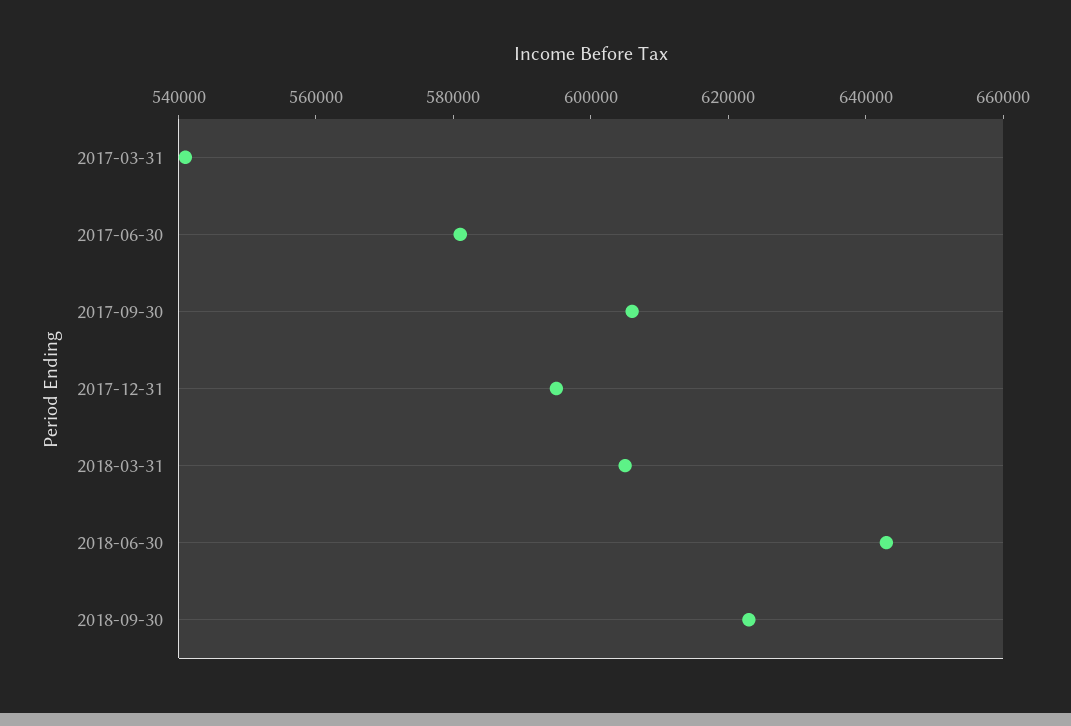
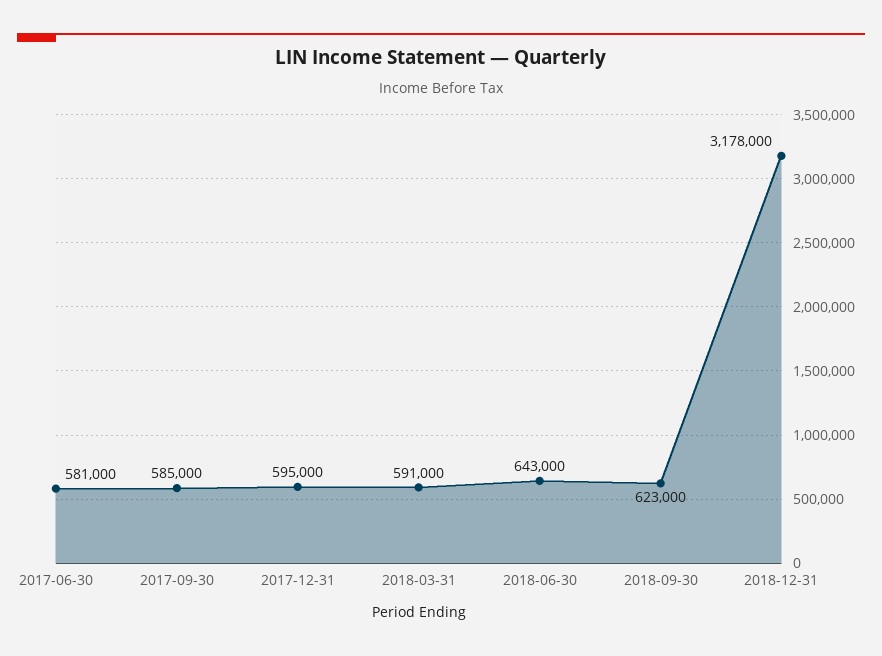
2017-03-31: 540000 -> none
2017-09-30: 605000 -> 585000
2018-03-31: 605000 -> 591000
2018-12-31: none -> 3178000

